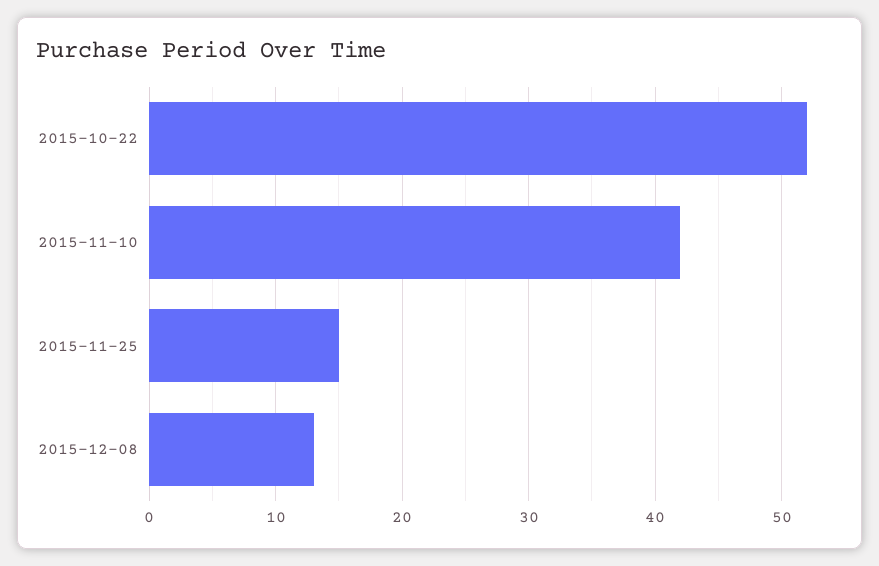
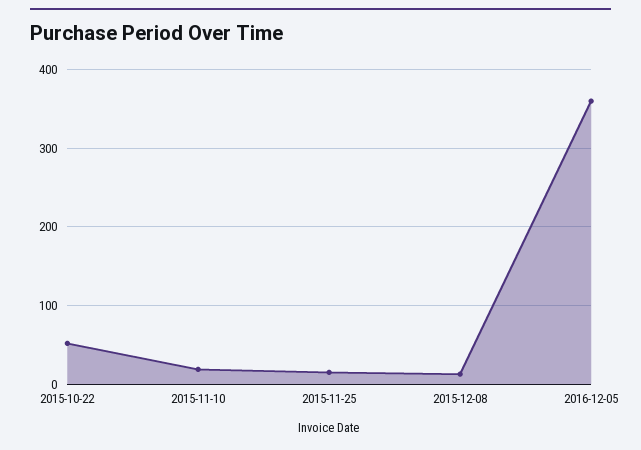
2015-11-10: 42 -> 20
2016-12-05: none -> 360

